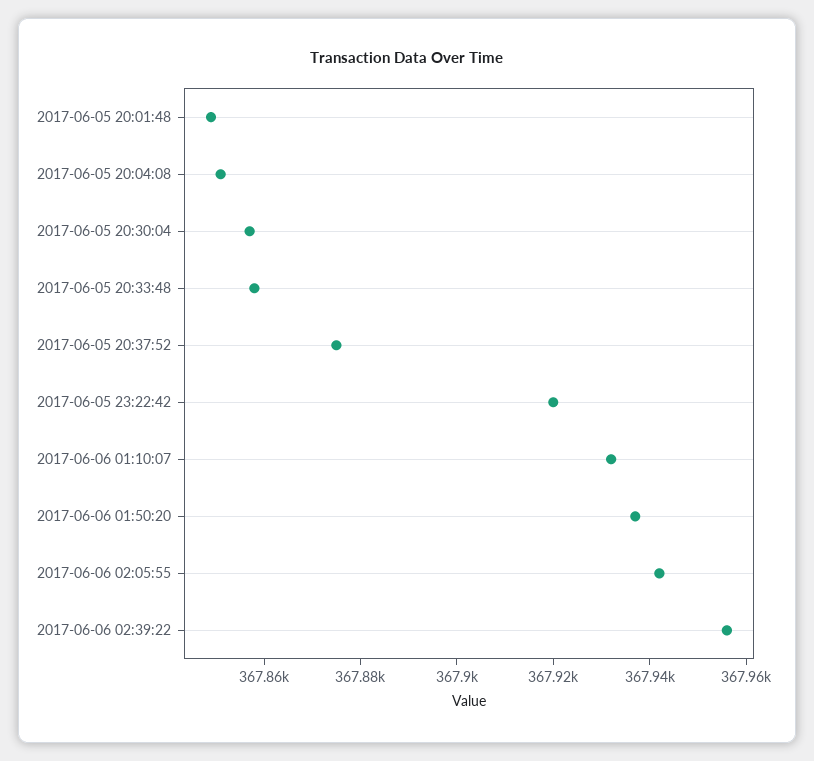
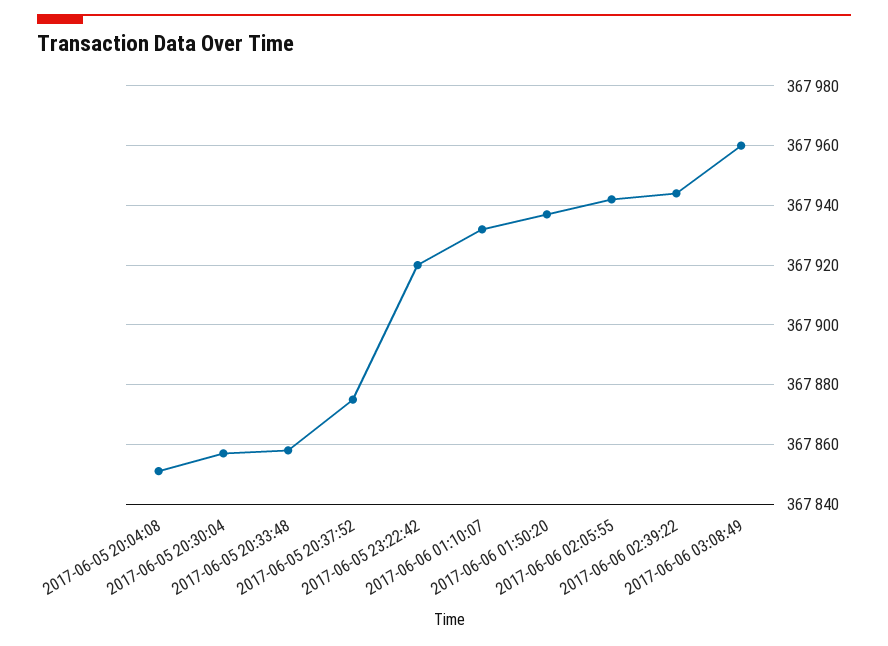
2017-06-05 20:01:48: 367850 -> none
2017-06-06 02:39:22: 367955 -> 367945
2017-06-06 03:08:49: none -> 367960

